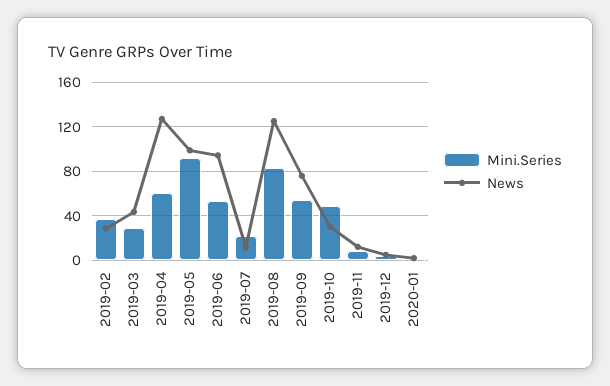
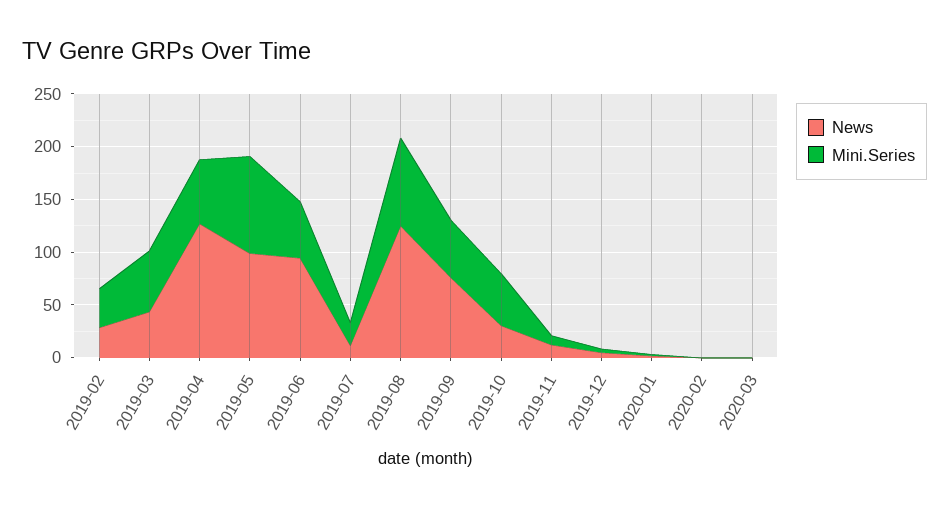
Mini.Series, 2019-03: 30 -> 60
News, 2020-02: none -> 0
Mini.Series, 2020-02: none -> 0
News, 2020-03: none -> 0
Mini.Series, 2020-03: none -> 0

